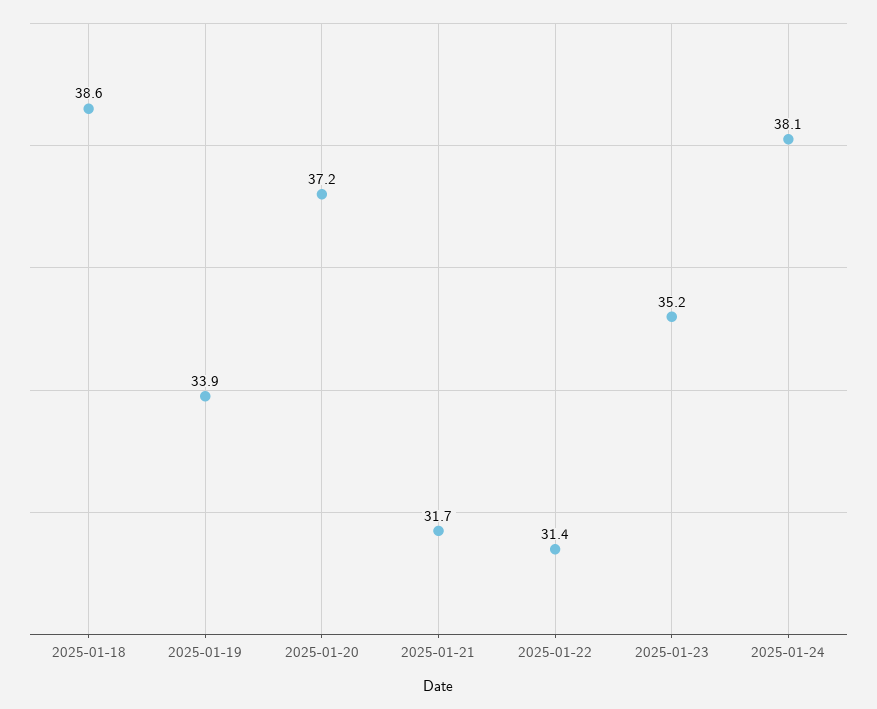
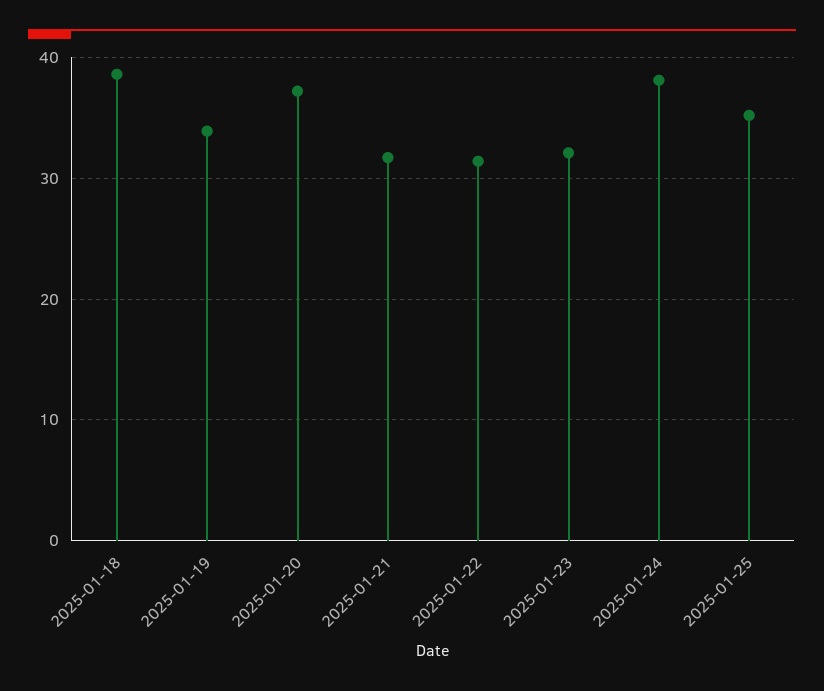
2025-01-23: 35.2 -> 32
2025-01-25: none -> 35

